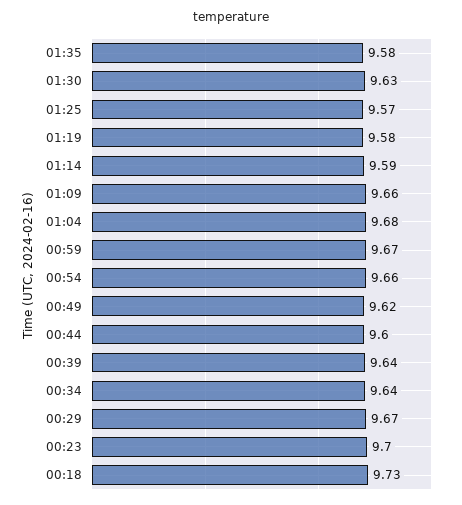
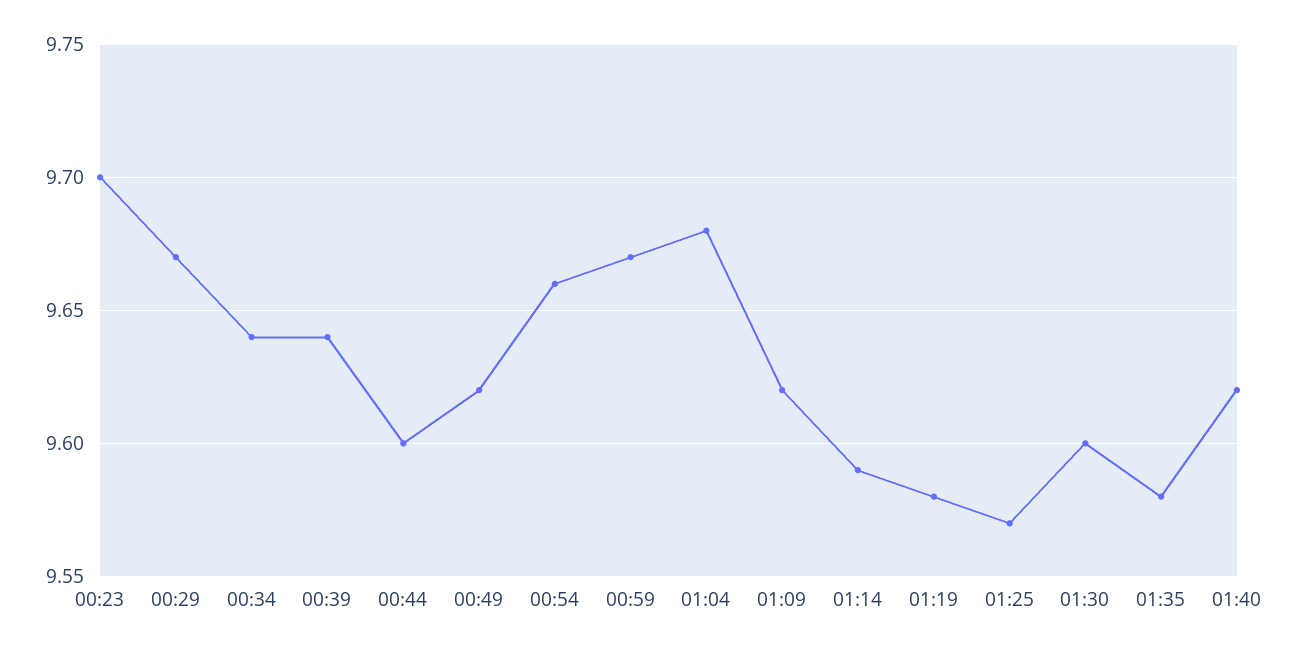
01:30: 9.63 -> 9.6
01:09: 9.66 -> 9.62
00:18: 9.73 -> none
01:40: none -> 9.62

